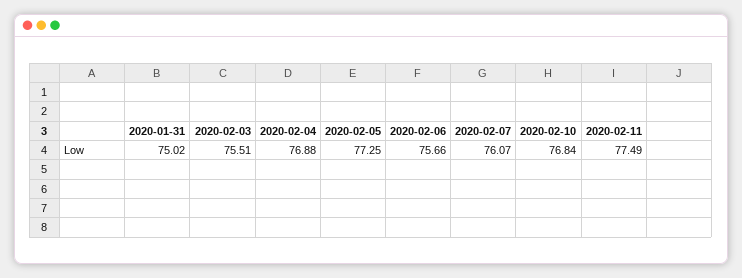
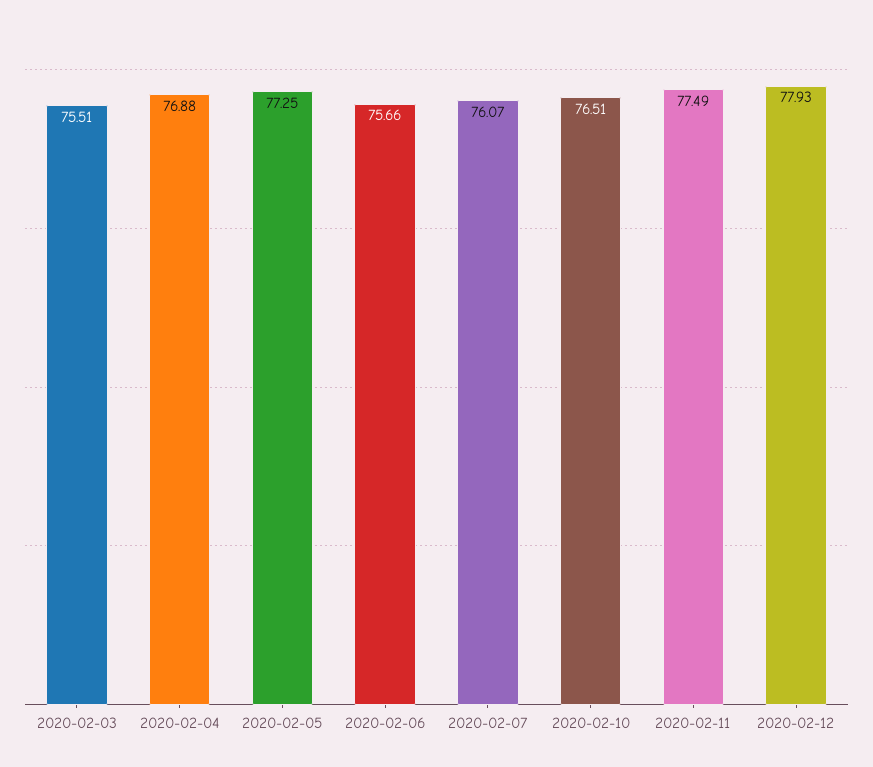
2020-01-31: 75.02 -> none
2020-02-10: 76.84 -> 76.51
2020-02-12: none -> 77.93

